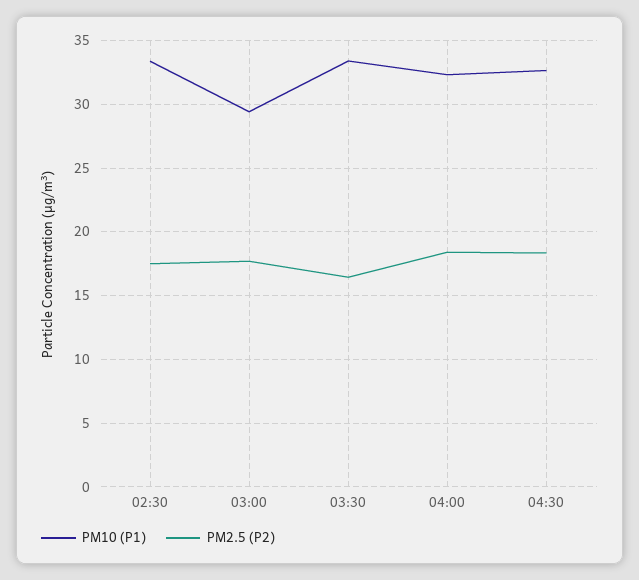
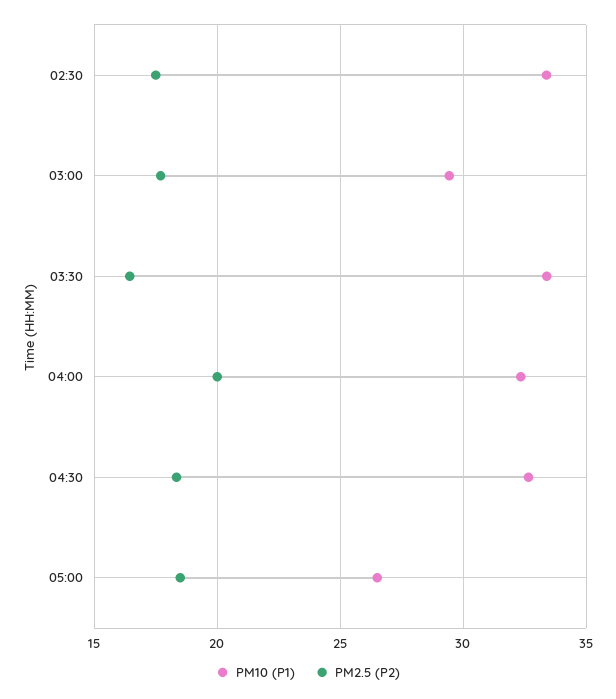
PM2.5 (P2), 04:00: 18.5 -> 20
PM10 (P1), 05:00: none -> 26.5
PM2.5 (P2), 05:00: none -> 18.5

